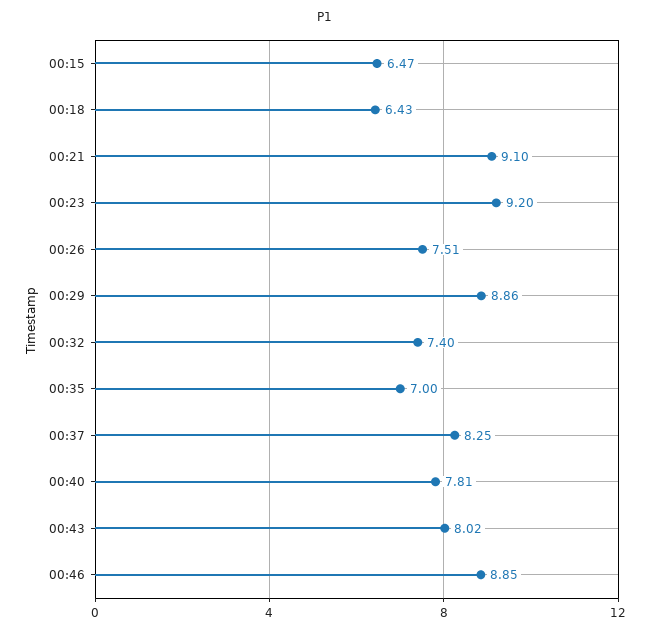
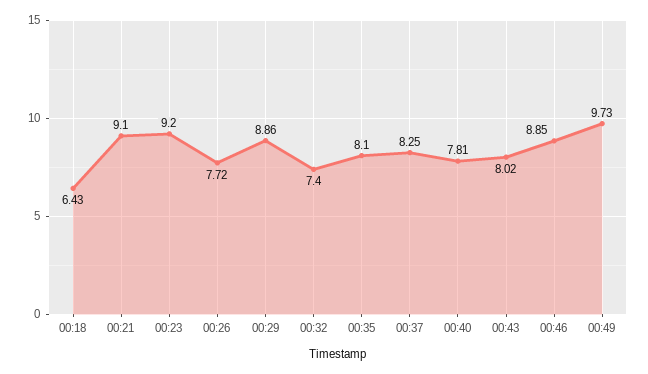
00:15: 6.47 -> none
00:26: 7.51 -> 7.72
00:35: 7 -> 8.1
00:49: none -> 9.73

